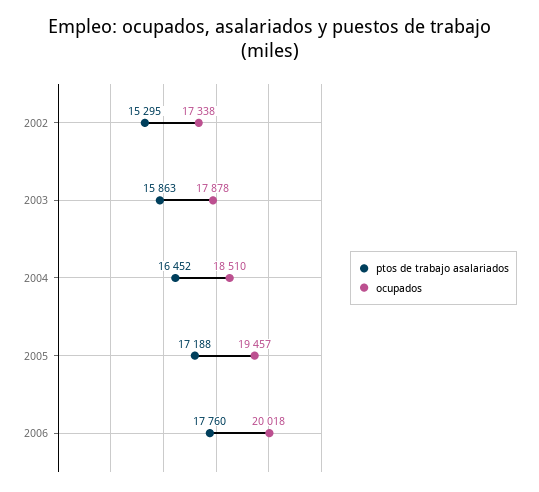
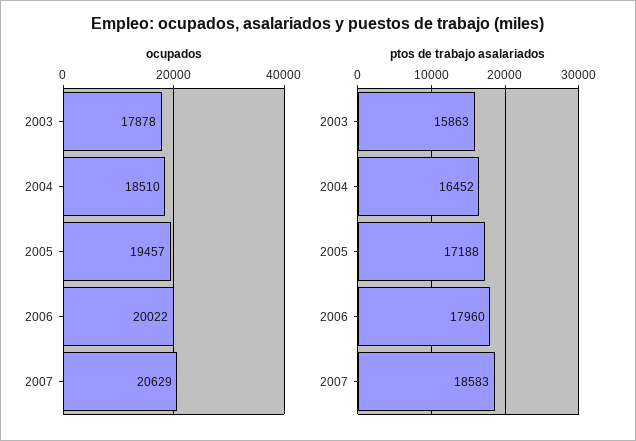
ptos de trabajo asalariados, 2002: 15295 -> none
ocupados, 2002: 17338 -> none
ptos de trabajo asalariados, 2006: 17760 -> 17960
ocupados, 2006: 20018 -> 20022
ocupados, 2007: none -> 20629
ptos de trabajo asalariados, 2007: none -> 18583

